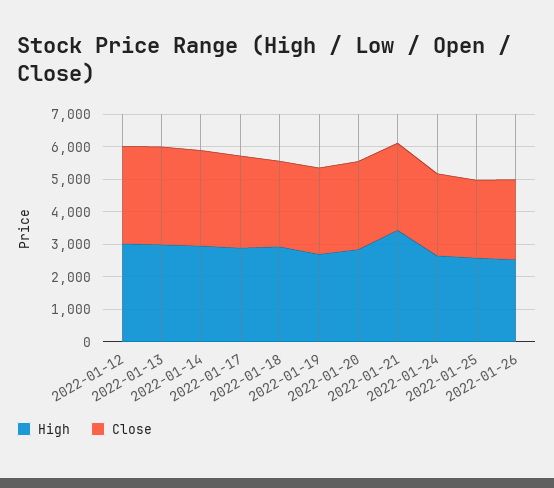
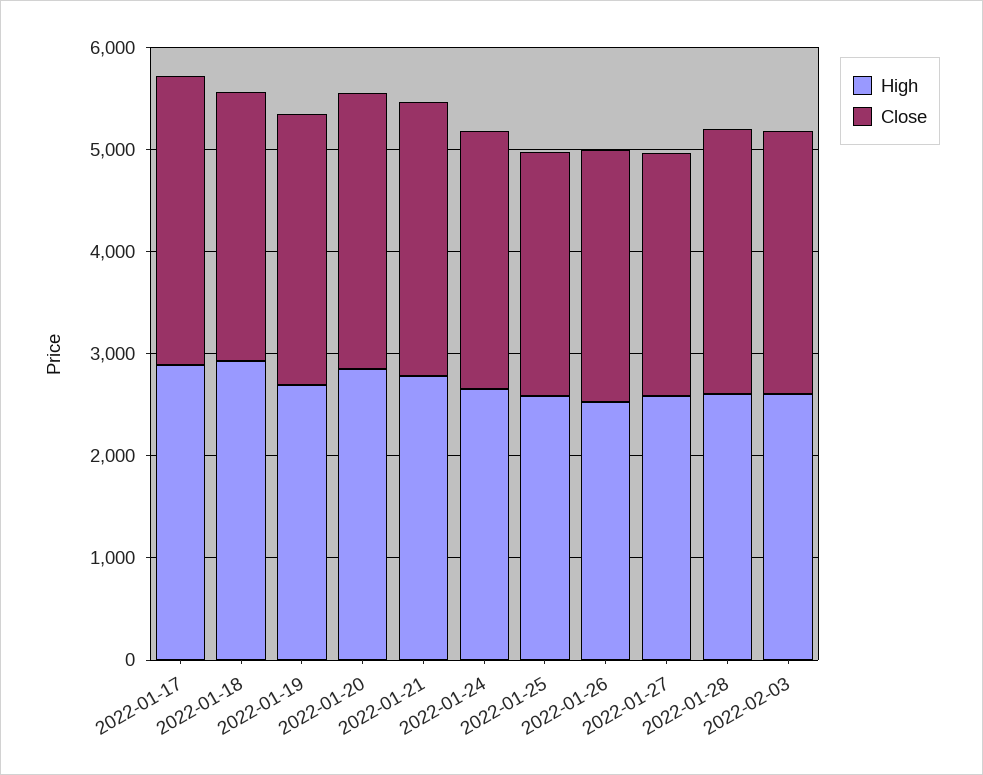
High, 2022-01-12: 3000 -> none
Close, 2022-01-12: 3000 -> none
High, 2022-01-13: 3000 -> none
Close, 2022-01-13: 3000 -> none
High, 2022-01-14: 3000 -> none
Close, 2022-01-14: 3000 -> none
High, 2022-01-21: 3500 -> 2800
High, 2022-01-27: none -> 2600
Close, 2022-01-27: none -> 2400
High, 2022-01-28: none -> 2600
Close, 2022-01-28: none -> 2600
High, 2022-02-03: none -> 2600
Close, 2022-02-03: none -> 2600

